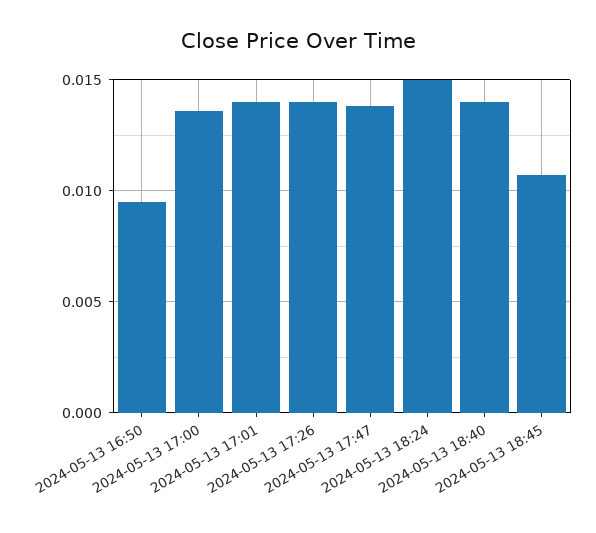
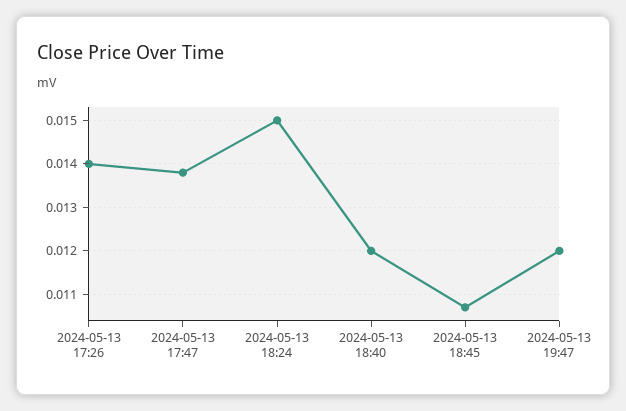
2024-05-13 16:50: 0.0095 -> none
2024-05-13 17:00: 0.0135 -> none
2024-05-13 17:01: 0.014 -> none
2024-05-13 18:40: 0.014 -> 0.012
2024-05-13 19:47: none -> 0.012

